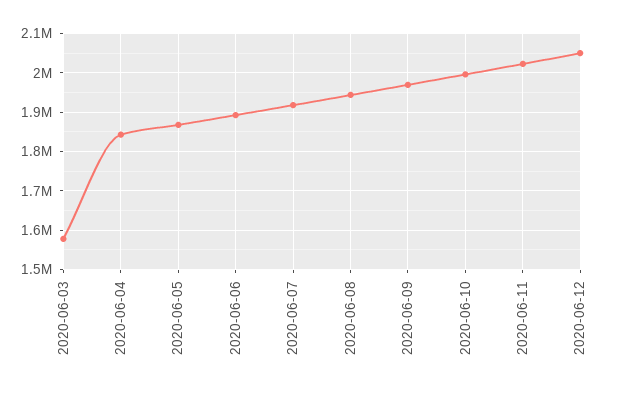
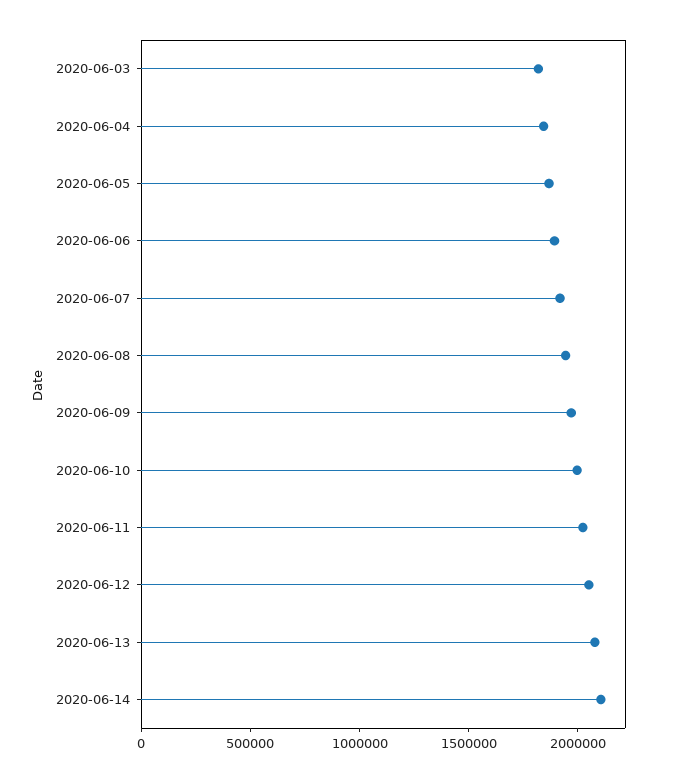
2020-06-03: 1580000 -> 1800000
2020-06-13: none -> 2100000
2020-06-14: none -> 2100000

